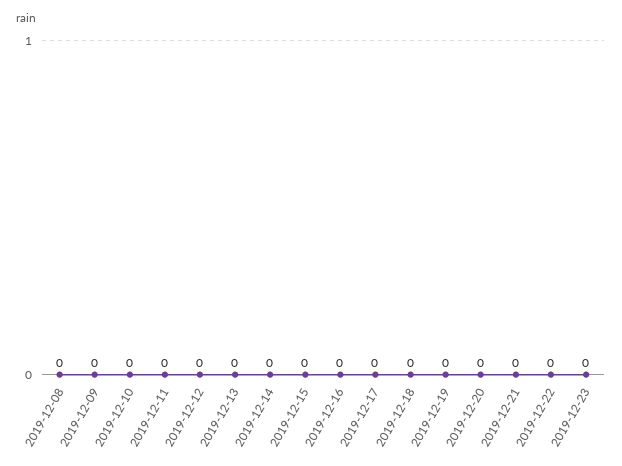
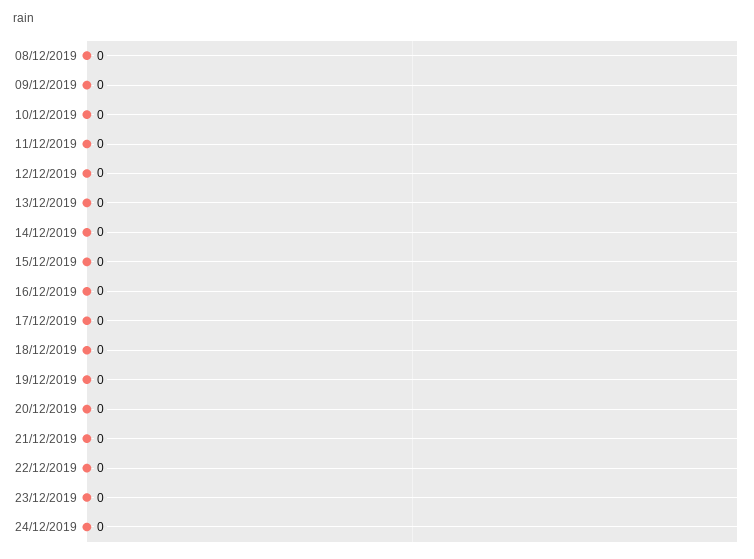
24/12/2019: none -> 0

